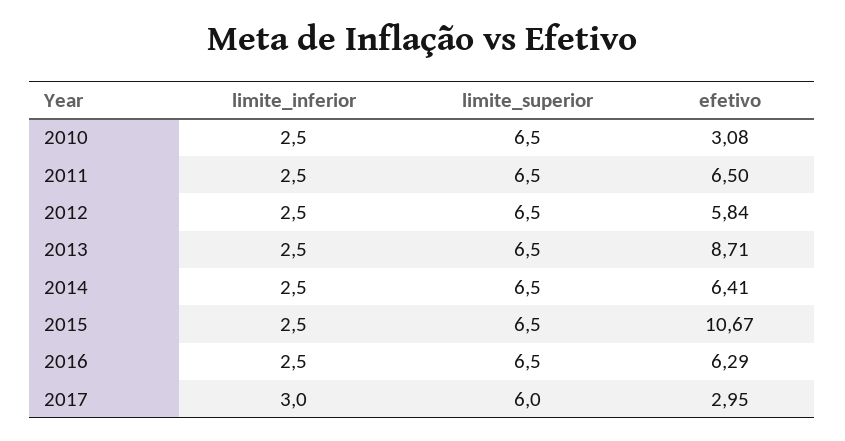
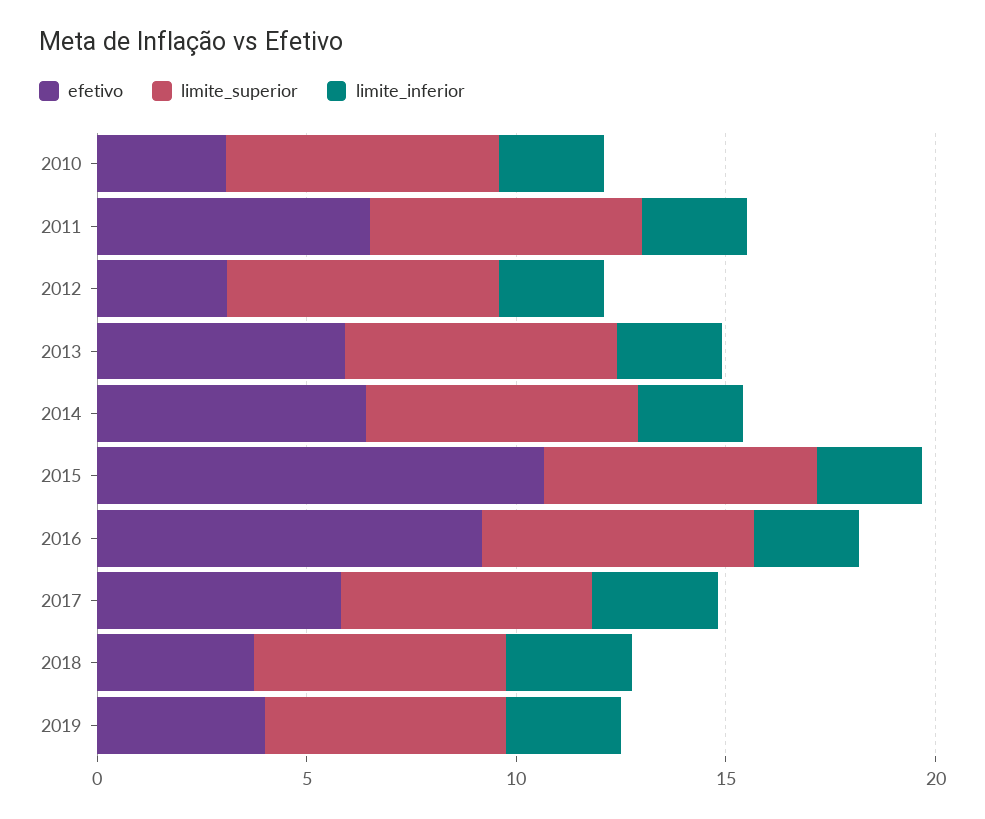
efetivo, 2012: 5.84 -> 3
efetivo, 2013: 8.71 -> 6
efetivo, 2016: 6.29 -> 9
efetivo, 2017: 2.95 -> 6
efetivo, 2018: none -> 4
limite_superior, 2018: none -> 6
limite_inferior, 2018: none -> 3
efetivo, 2019: none -> 4
limite_superior, 2019: none -> 6
limite_inferior, 2019: none -> 3

